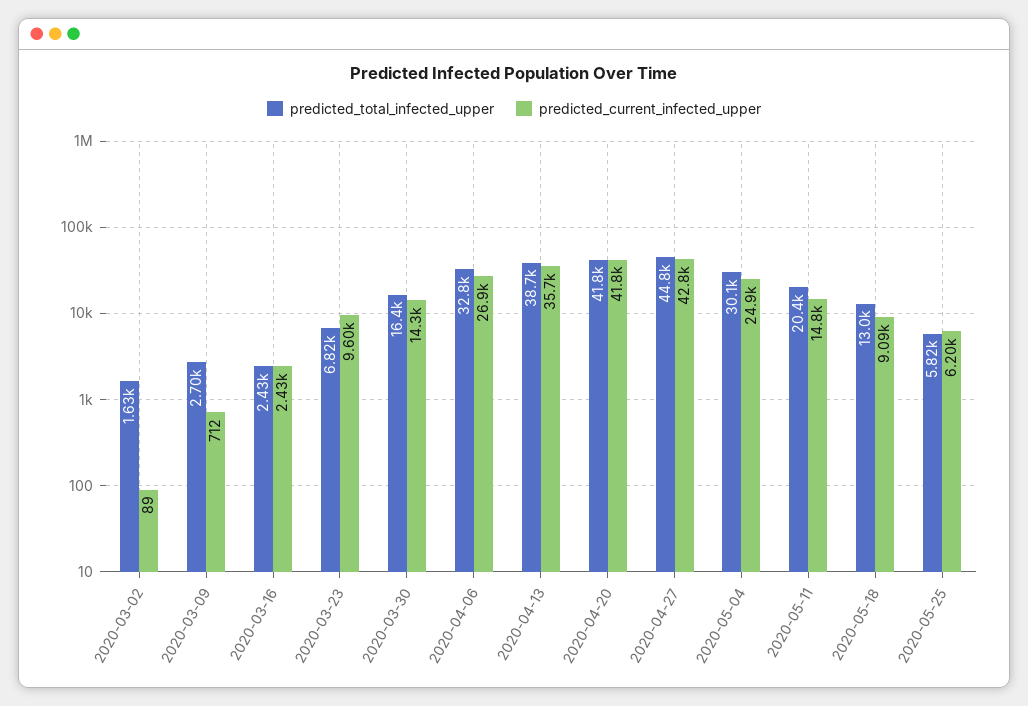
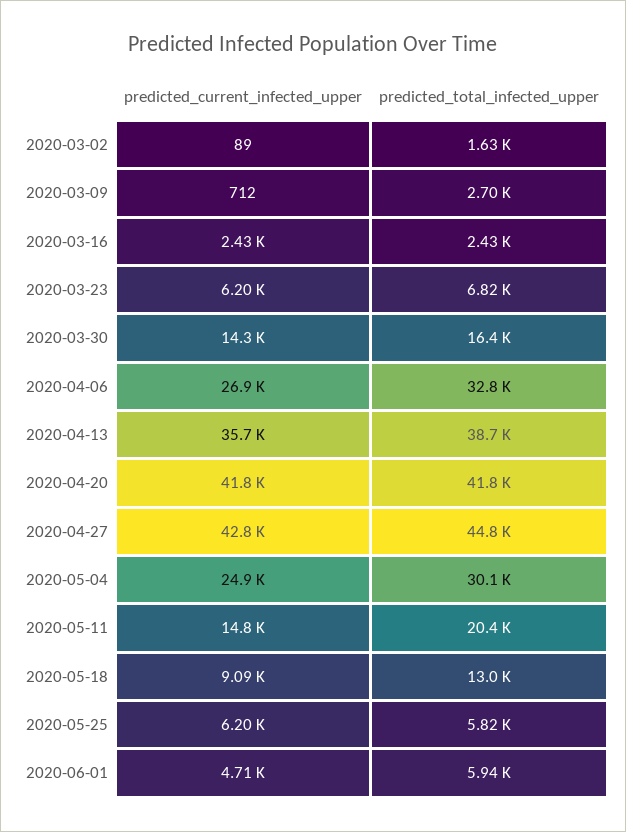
predicted_current_infected_upper, 2020-03-23: 9600 -> 6200
predicted_current_infected_upper, 2020-06-01: none -> 4710
predicted_total_infected_upper, 2020-06-01: none -> 5940

